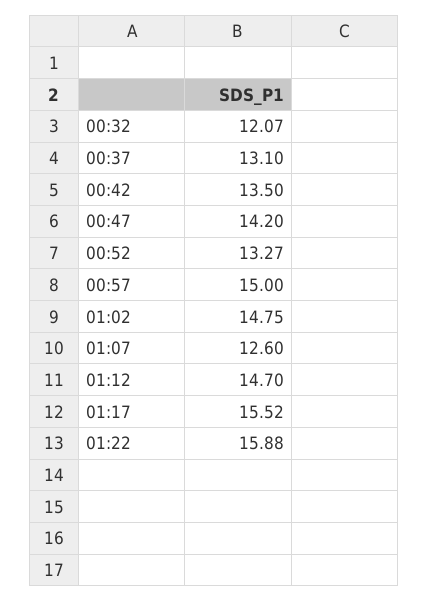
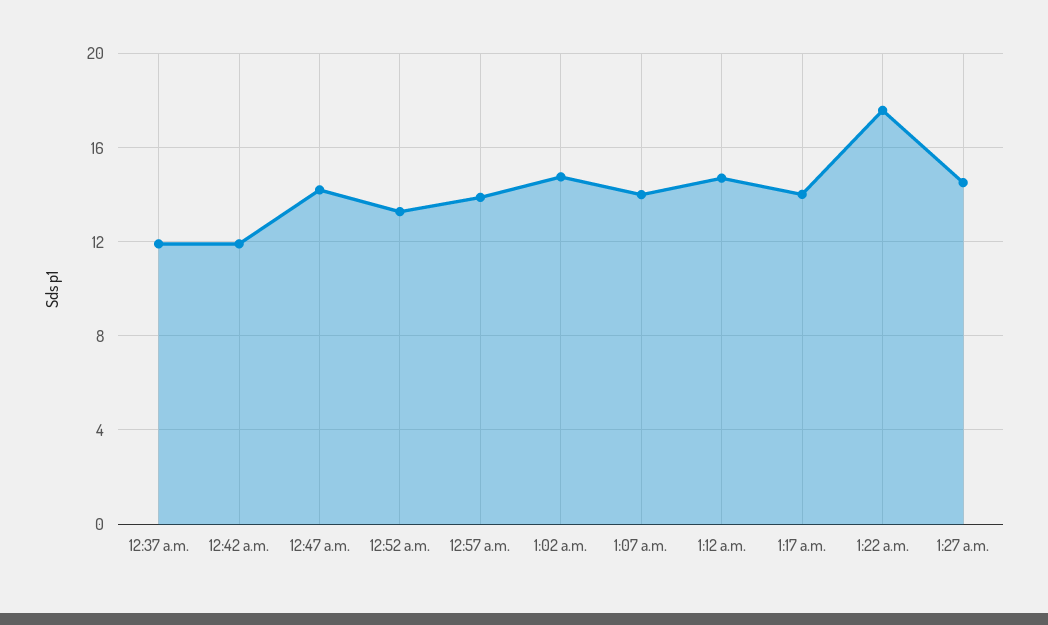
00:32: 12.07 -> none
00:37: 13.1 -> 12
00:42: 13.5 -> 12
00:57: 15 -> 14
01:07: 12.6 -> 14
01:17: 15.52 -> 14
01:22: 15.88 -> 17.5
1:27 a.m.: none -> 14.5

